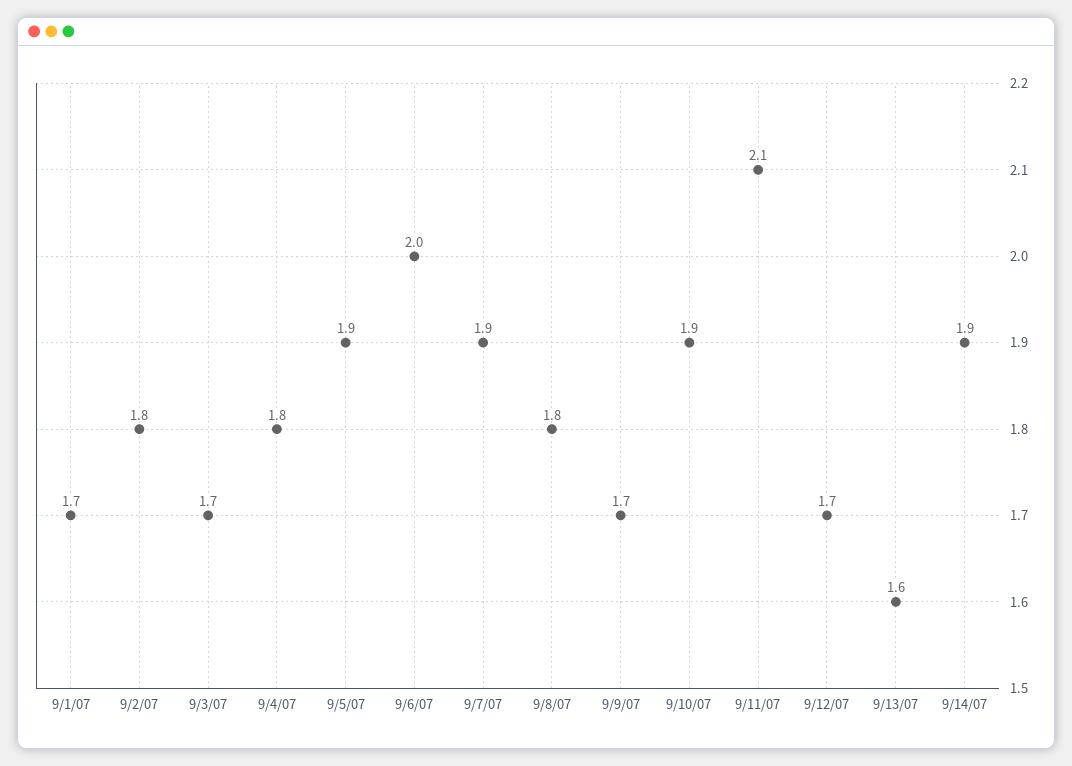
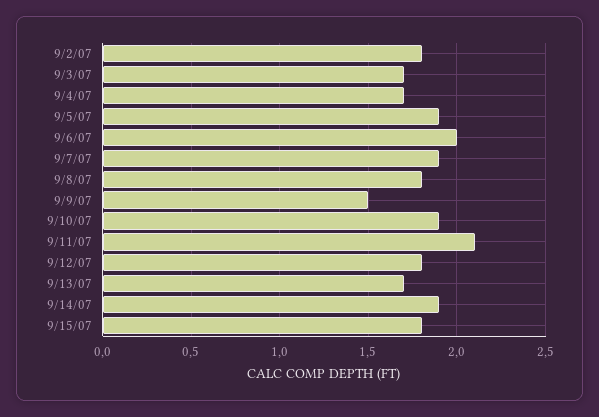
9/1/07: 1.7 -> none
9/4/07: 1.8 -> 1.7
9/9/07: 1.7 -> 1.5
9/12/07: 1.7 -> 1.8
9/13/07: 1.6 -> 1.7
9/15/07: none -> 1.8

